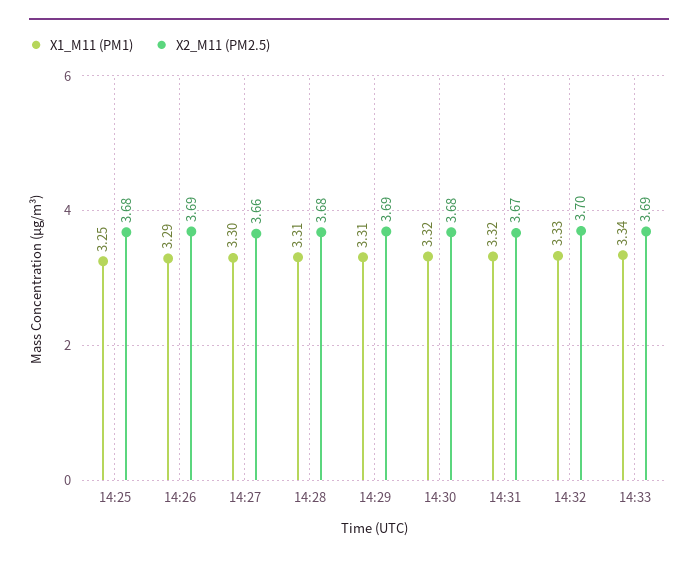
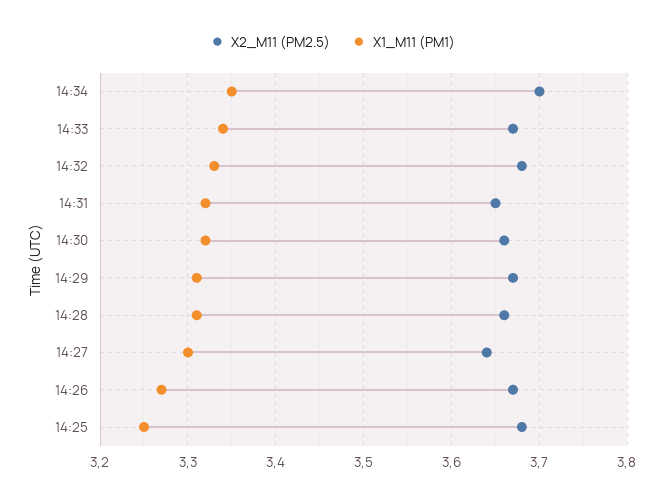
X1_M11 (PM1), 14:26: 3.29 -> 3.27
X2_M11 (PM2.5), 14:26: 3.69 -> 3.67
X2_M11 (PM2.5), 14:27: 3.66 -> 3.64
X2_M11 (PM2.5), 14:28: 3.68 -> 3.66
X2_M11 (PM2.5), 14:29: 3.69 -> 3.67
X2_M11 (PM2.5), 14:30: 3.68 -> 3.66
X2_M11 (PM2.5), 14:31: 3.67 -> 3.65
X2_M11 (PM2.5), 14:32: 3.7 -> 3.68
X2_M11 (PM2.5), 14:33: 3.69 -> 3.67
X2_M11 (PM2.5), 14:34: none -> 3.7
X1_M11 (PM1), 14:34: none -> 3.35

